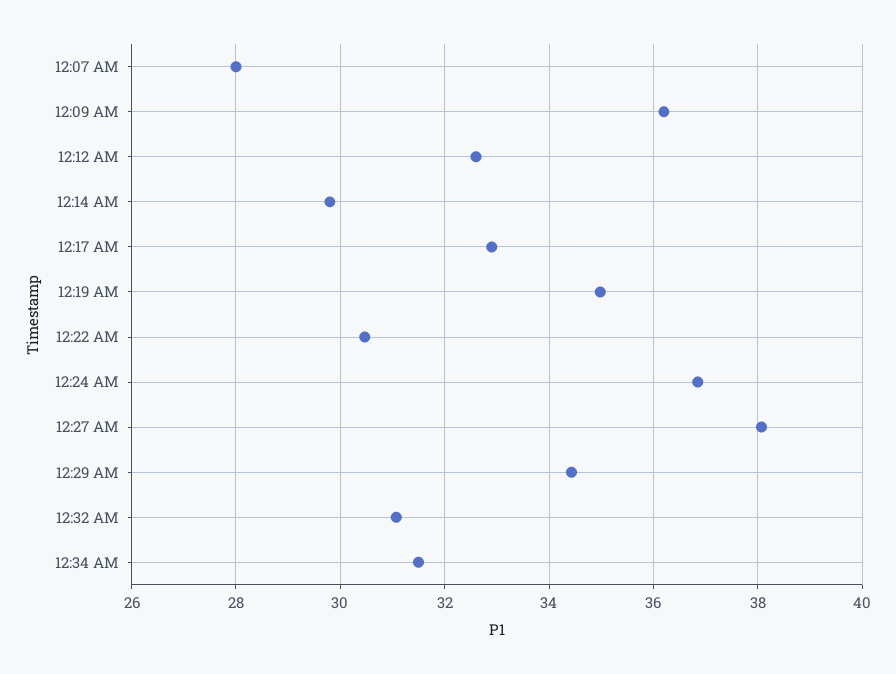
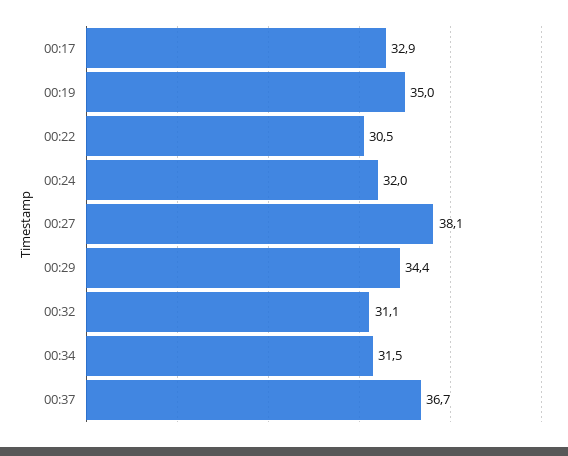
12:07 AM: 28 -> none
12:09 AM: 36.2 -> none
12:12 AM: 32.6 -> none
12:14 AM: 29.8 -> none
12:24 AM: 36.8 -> 32
00:37: none -> 36.7

